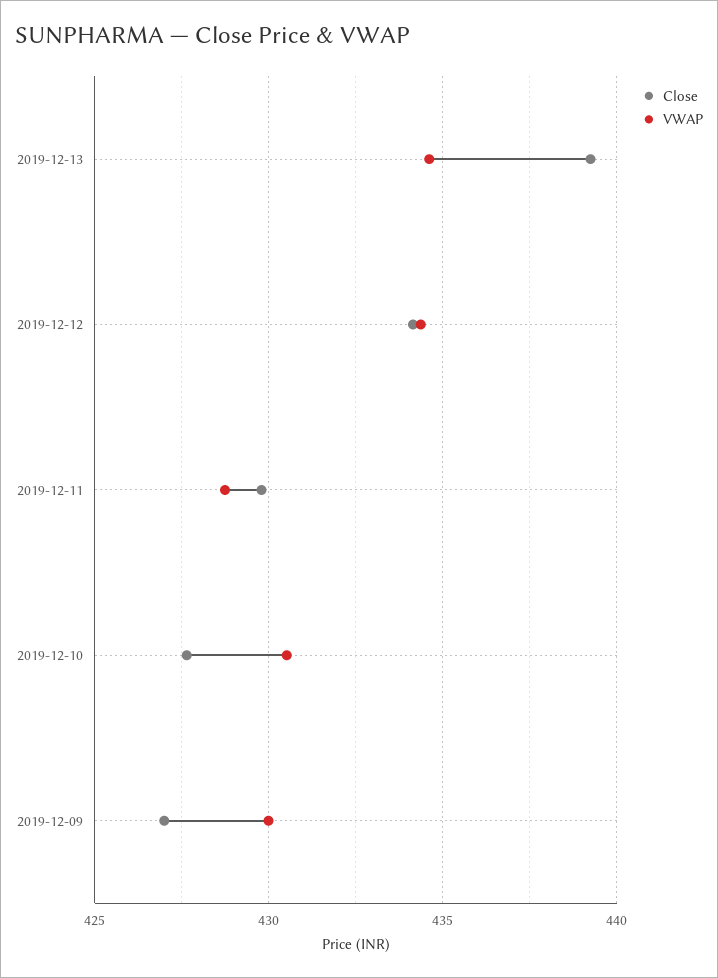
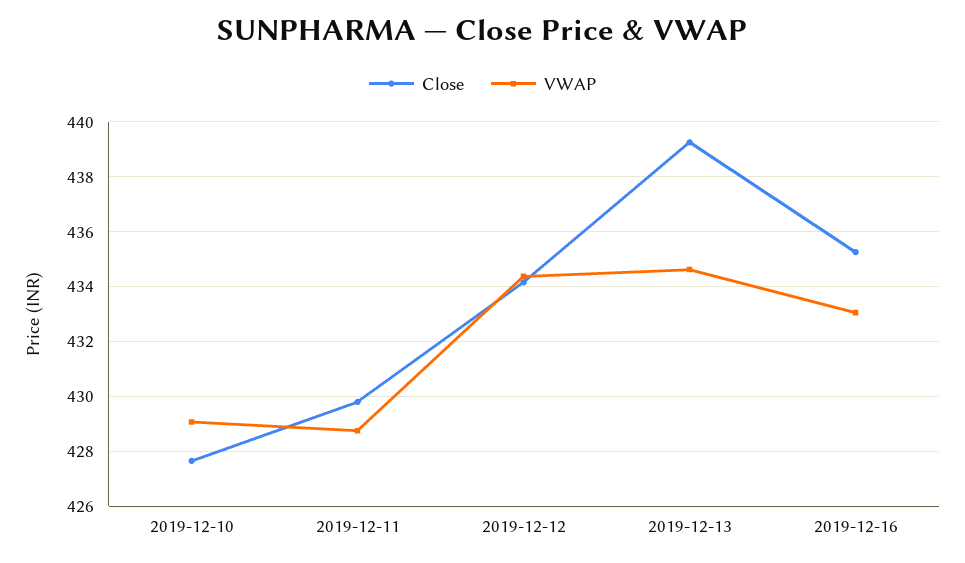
VWAP, 2019-12-10: 430.5 -> 429
Close, 2019-12-09: 427 -> none
VWAP, 2019-12-09: 430 -> none
Close, 2019-12-16: none -> 435.25
VWAP, 2019-12-16: none -> 433

